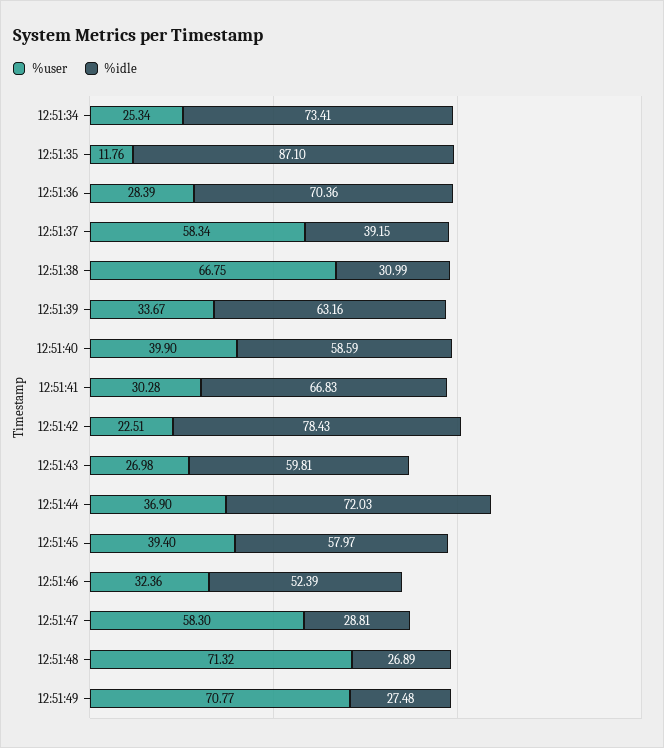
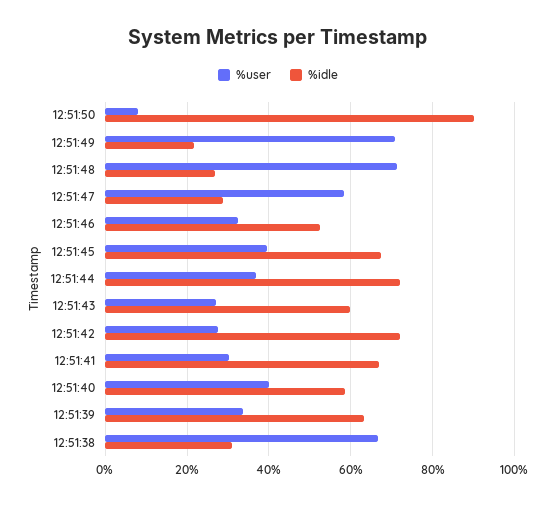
%user, 12:51:34: 25.34 -> none
%idle, 12:51:34: 73.41 -> none
%user, 12:51:35: 11.76 -> none
%idle, 12:51:35: 87.1 -> none
%user, 12:51:36: 28.39 -> none
%idle, 12:51:36: 70.36 -> none
%user, 12:51:37: 58.34 -> none
%idle, 12:51:37: 39.15 -> none
%user, 12:51:42: 22.51 -> 28
%idle, 12:51:42: 78.43 -> 72
%idle, 12:51:45: 57.97 -> 68
%idle, 12:51:49: 27.48 -> 22
%user, 12:51:50: none -> 8
%idle, 12:51:50: none -> 90

